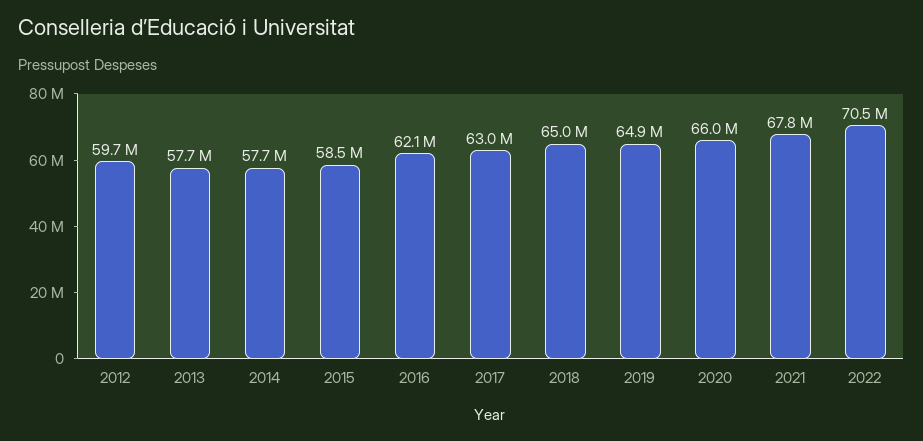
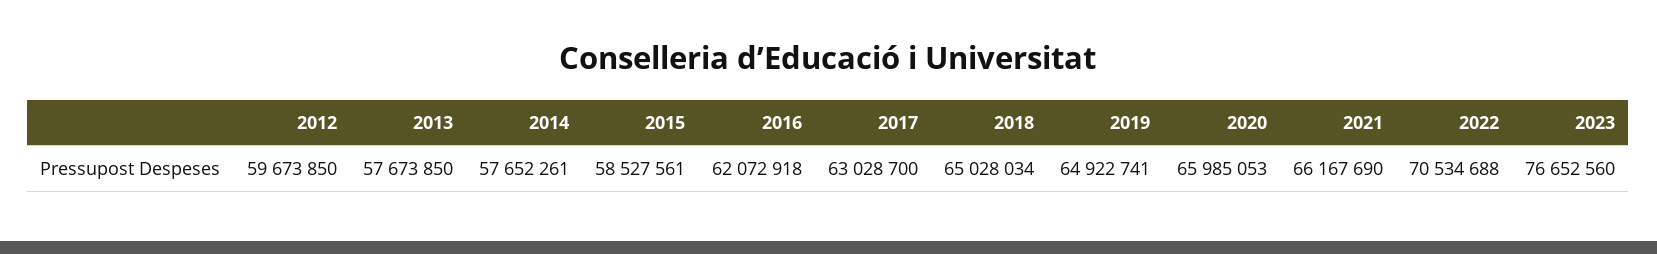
2021: 67800000 -> 66167690
2023: none -> 76652560

